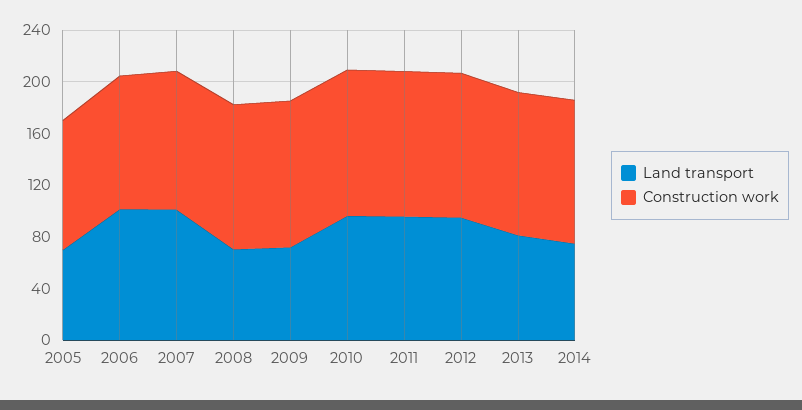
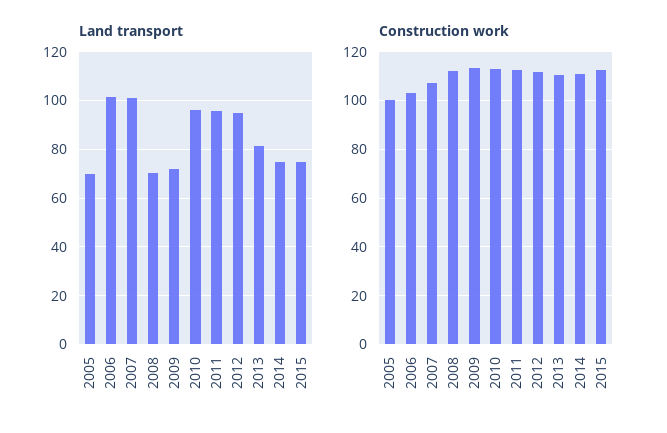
Land transport, 2015: none -> 75
Construction work, 2015: none -> 112.5

